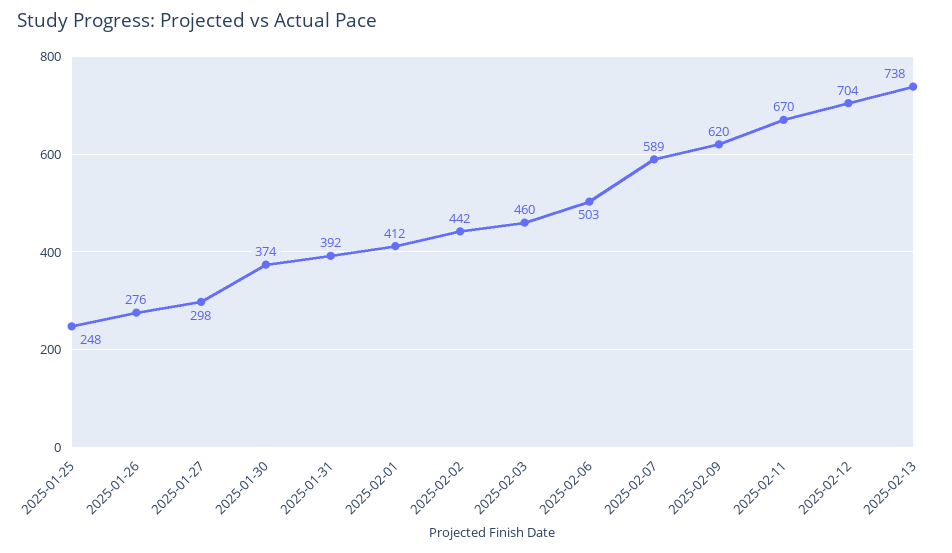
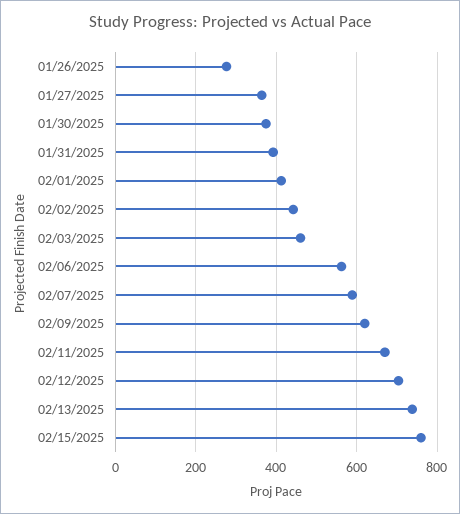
2025-01-25: 248 -> none
2025-01-27: 298 -> 360
2025-02-06: 503 -> 560
02/15/2025: none -> 760

